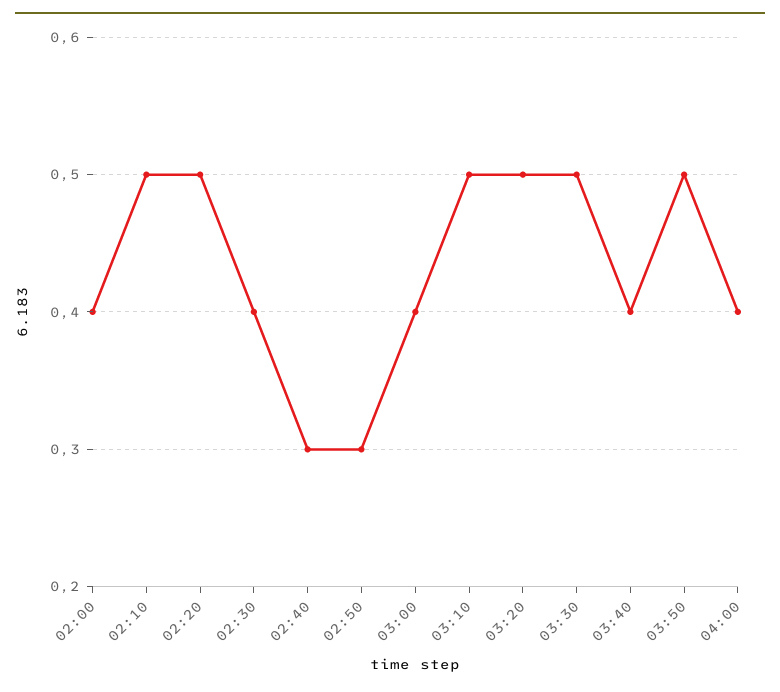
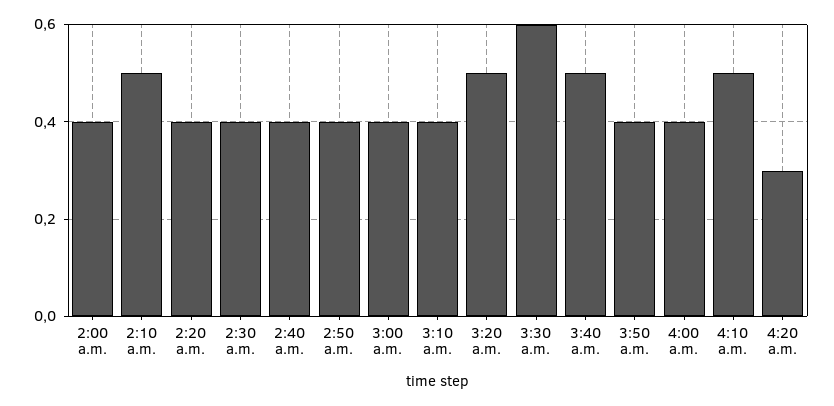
02:20: 0.5 -> 0.4
02:40: 0.3 -> 0.4
02:50: 0.3 -> 0.4
03:10: 0.5 -> 0.4
03:30: 0.5 -> 0.6
03:40: 0.4 -> 0.5
03:50: 0.5 -> 0.4
4:10 a.m.: none -> 0.5
4:20 a.m.: none -> 0.3

